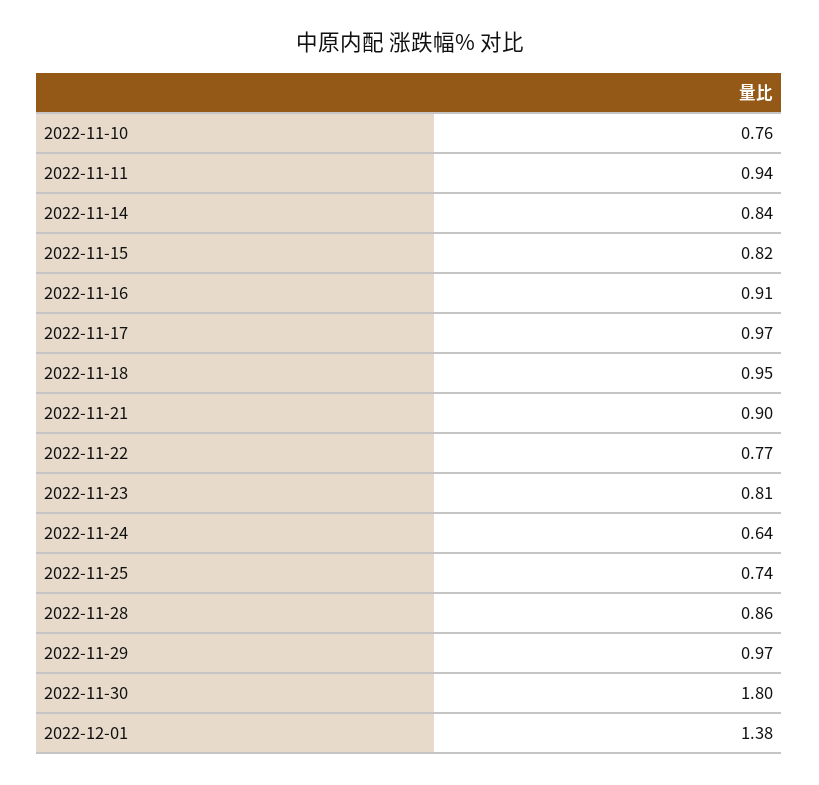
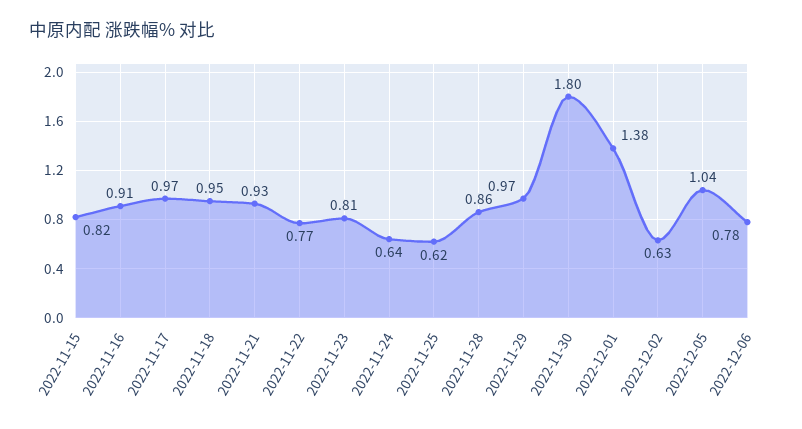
2022-11-10: 0.76 -> none
2022-11-11: 0.94 -> none
2022-11-14: 0.84 -> none
2022-11-21: 0.9 -> 0.93
2022-11-25: 0.74 -> 0.62
2022-12-02: none -> 0.63
2022-12-05: none -> 1.04
2022-12-06: none -> 0.78

